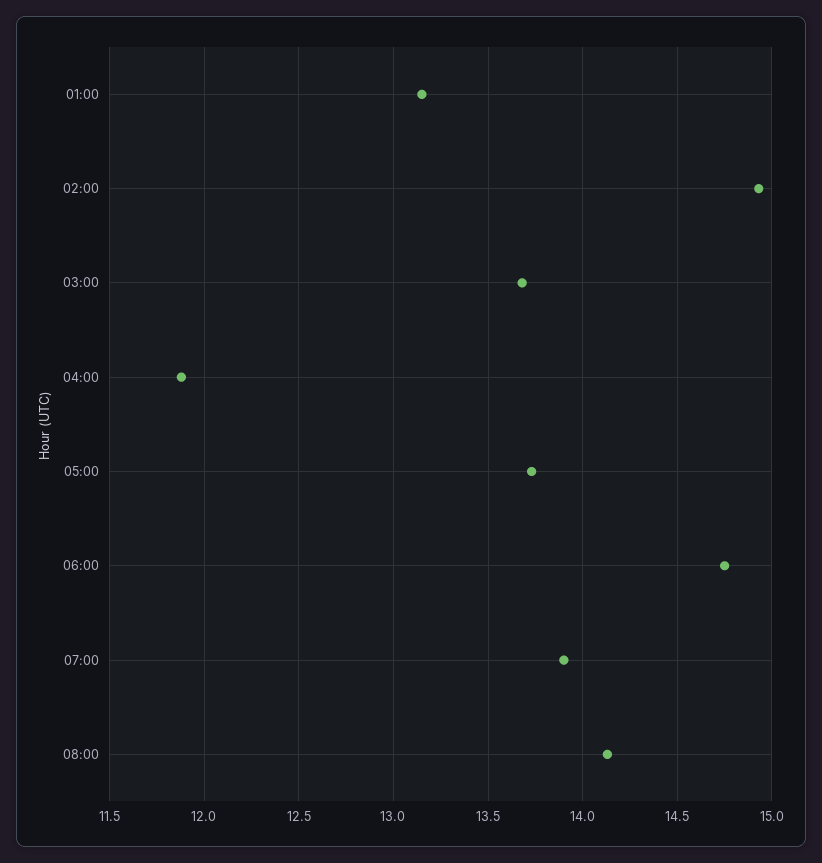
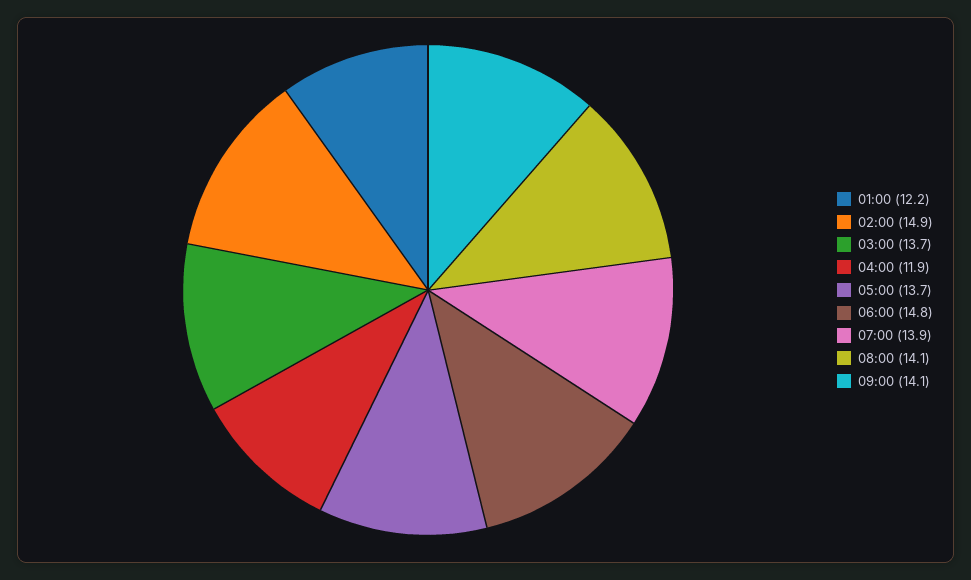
01:00: 13.15 -> 12.2
09:00: none -> 14.1

